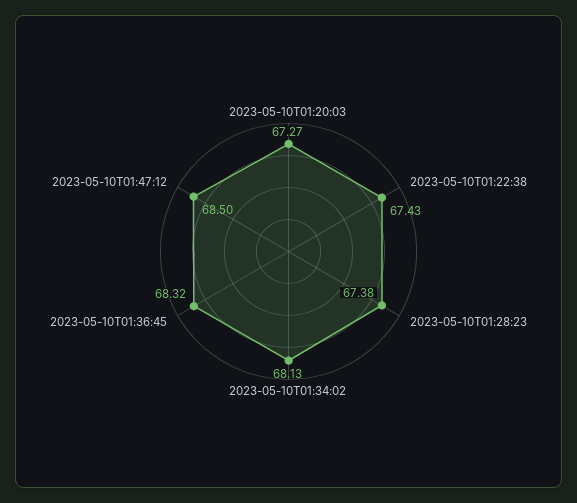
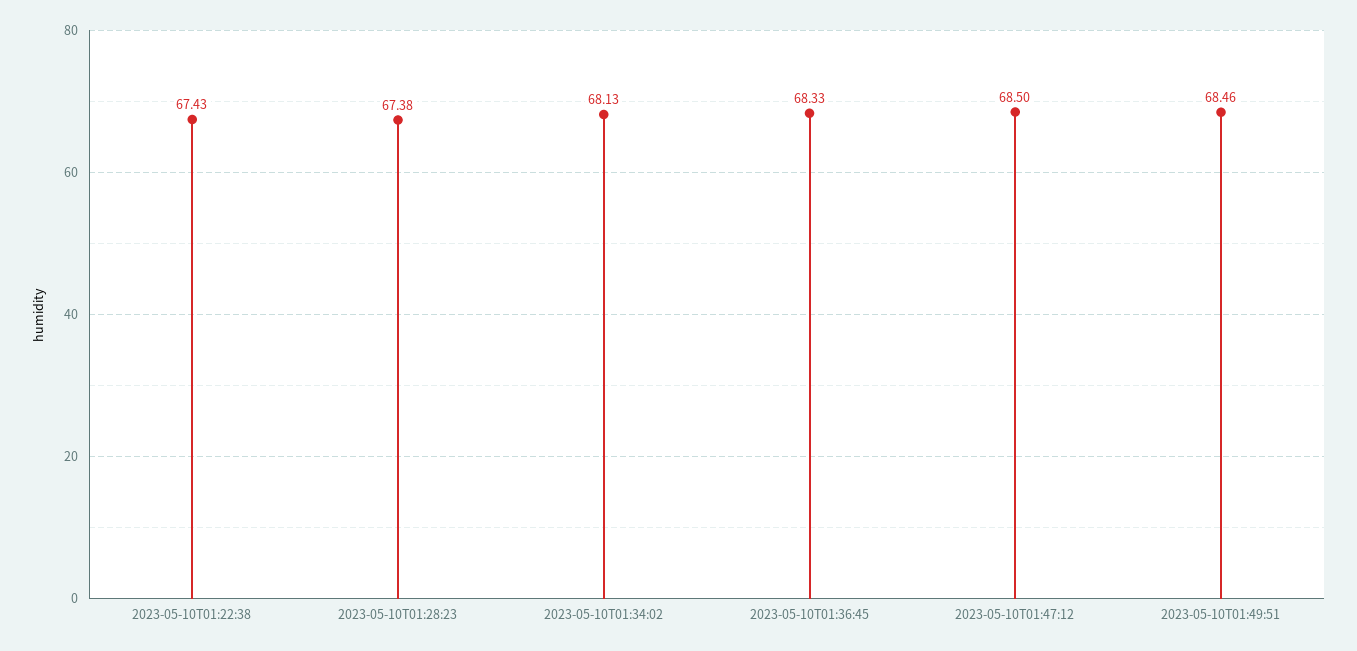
2023-05-10T01:20:03: 67.27 -> none
2023-05-10T01:36:45: 68.32 -> 68.33
2023-05-10T01:49:51: none -> 68.46

